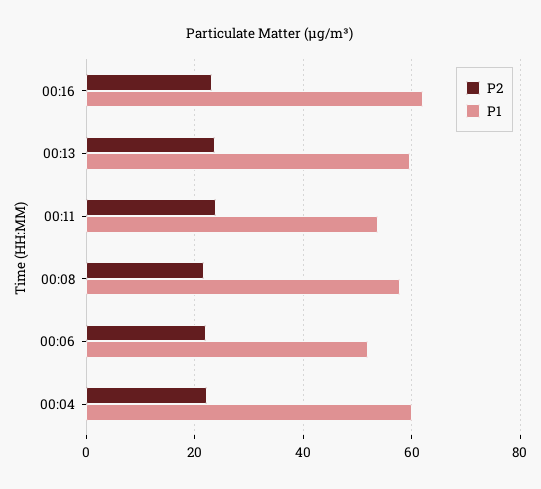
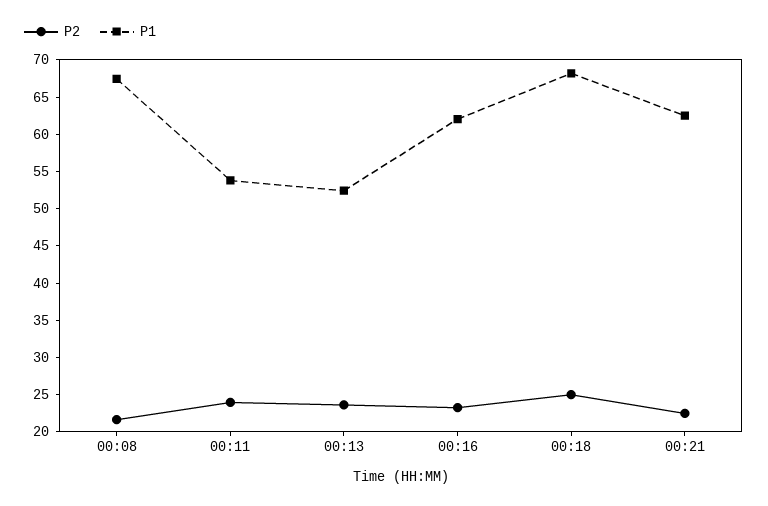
P1, 00:13: 60 -> 52.5
P1, 00:08: 58 -> 67.5
P2, 00:06: 22 -> none
P1, 00:06: 52 -> none
P2, 00:04: 22 -> none
P1, 00:04: 60 -> none
P2, 00:18: none -> 25
P1, 00:18: none -> 67.5
P2, 00:21: none -> 22.5
P1, 00:21: none -> 62.5

